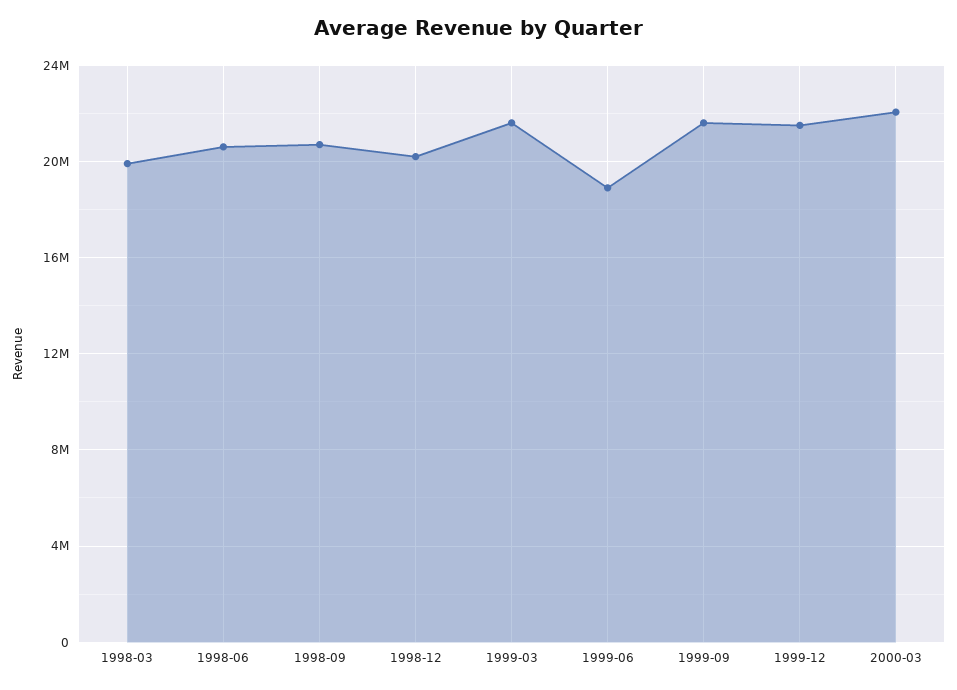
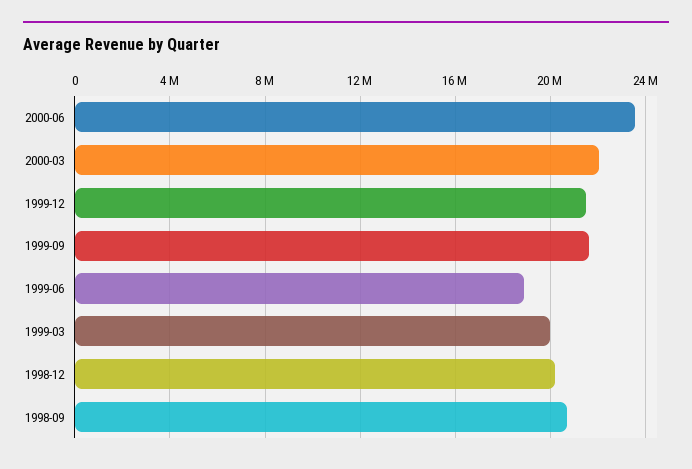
1998-03: 20000000 -> none
1998-06: 20500000 -> none
1999-03: 21500000 -> 20000000
2000-06: none -> 23500000

